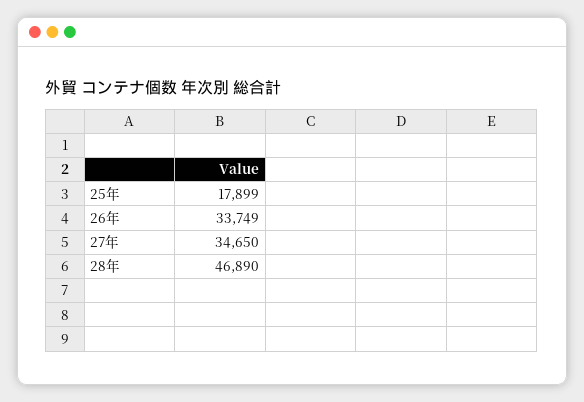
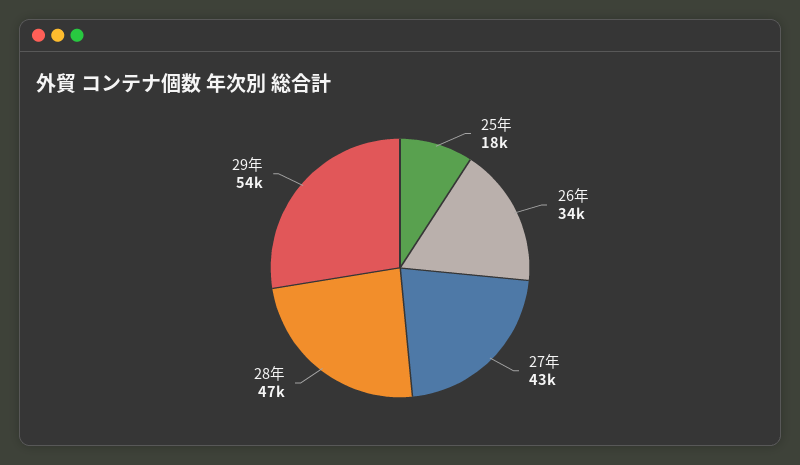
27年: 34650 -> 43000
29年: none -> 54000

